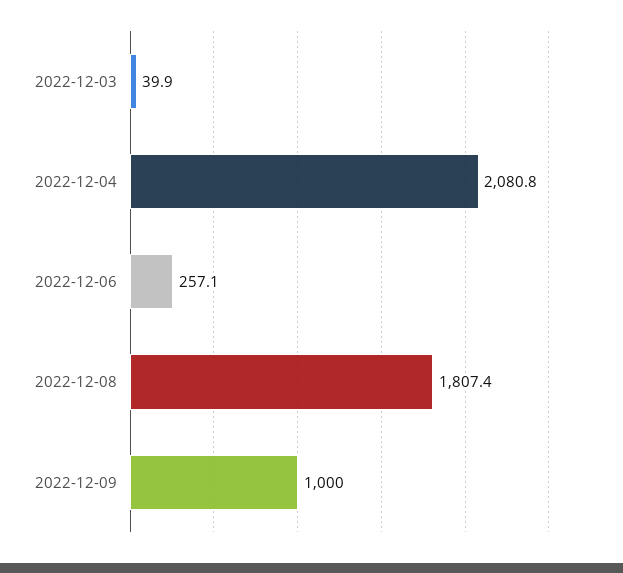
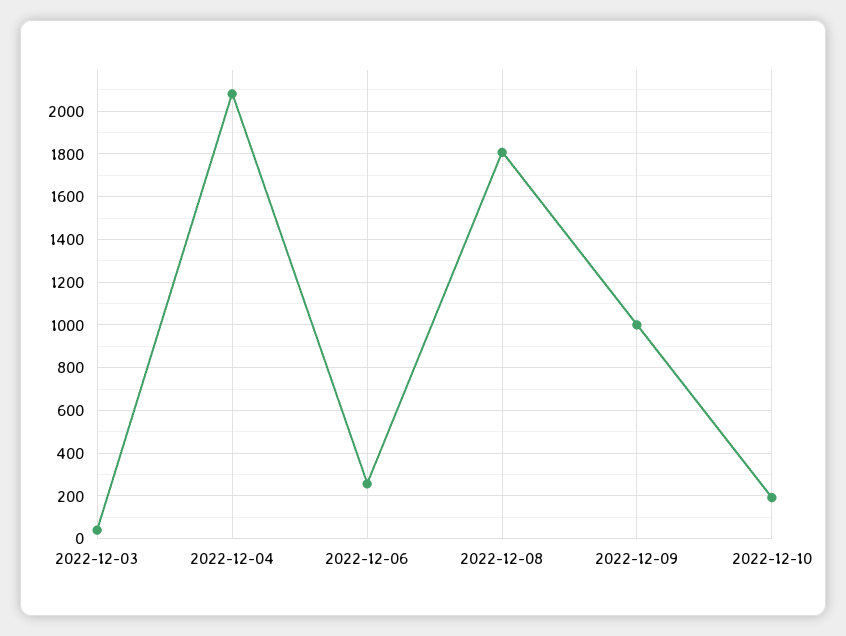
2022-12-10: none -> 200

